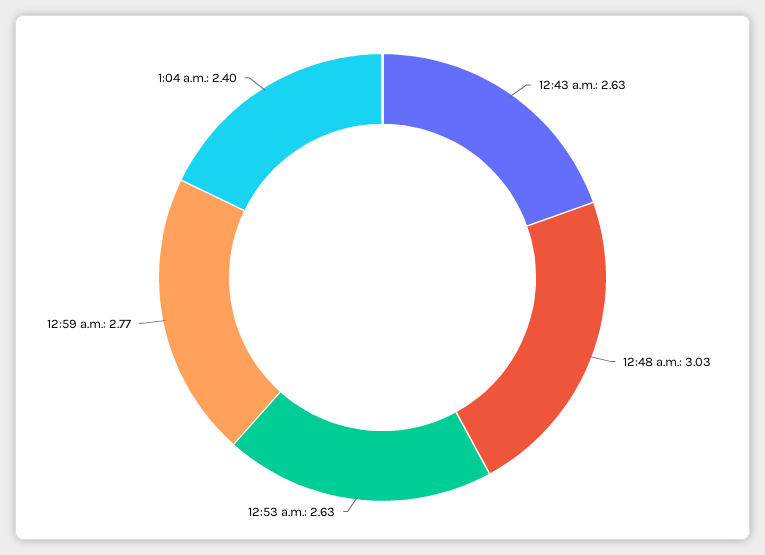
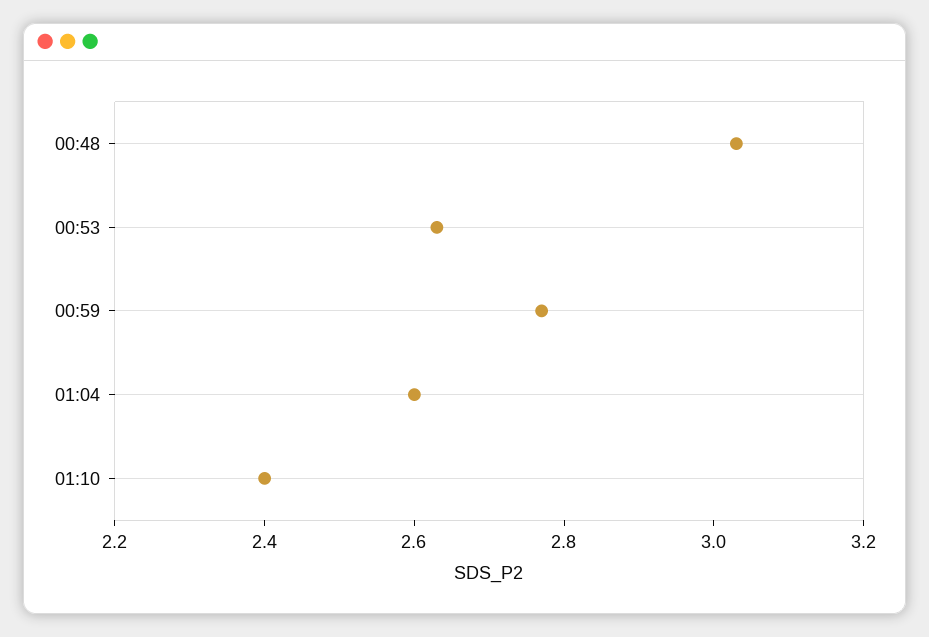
12:43 a.m.: 2.63 -> none
1:04 a.m.: 2.4 -> 2.6
01:10: none -> 2.4

